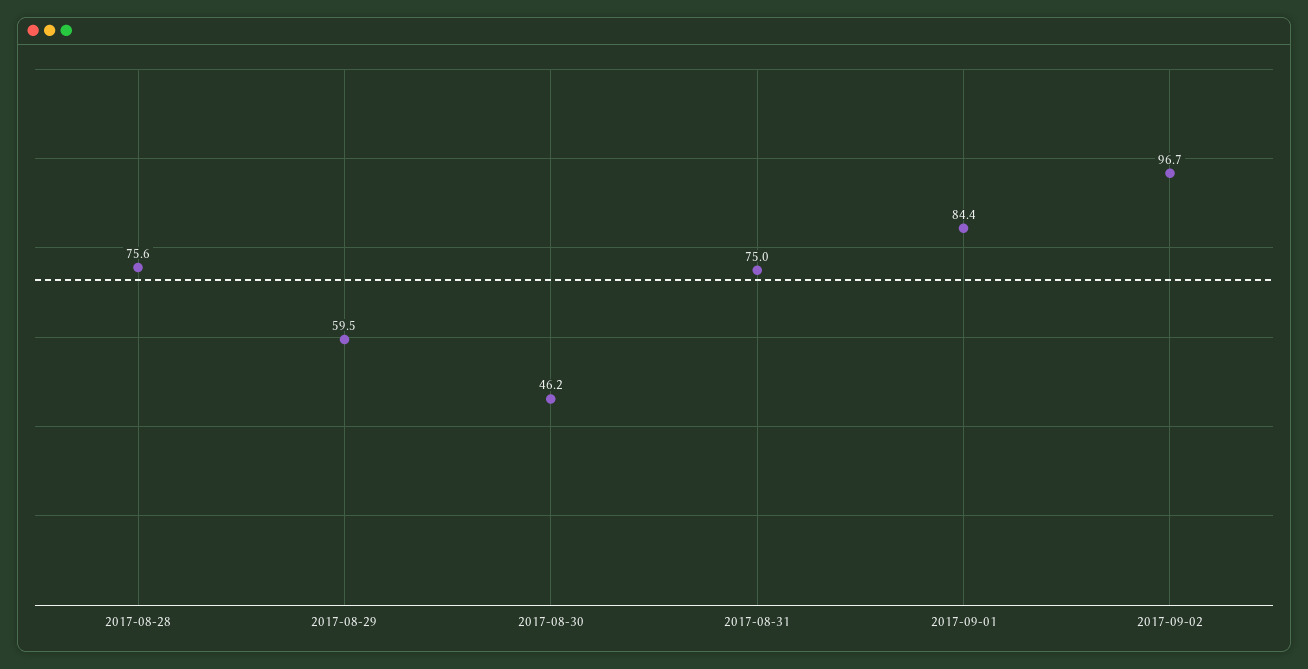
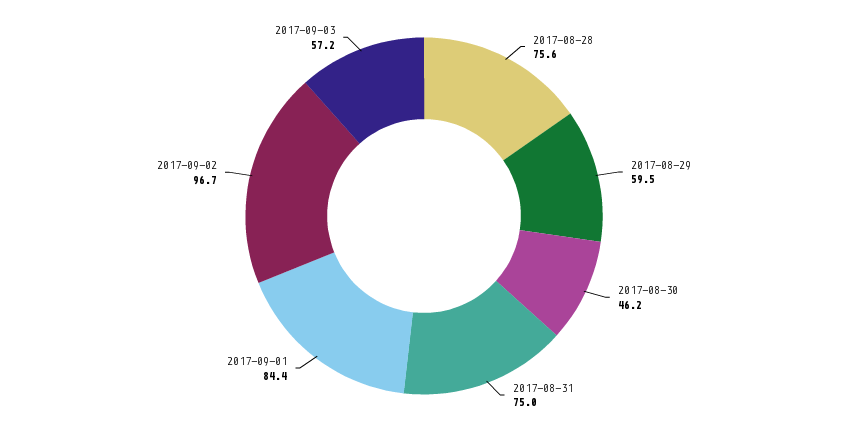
2017-09-03: none -> 57.2

